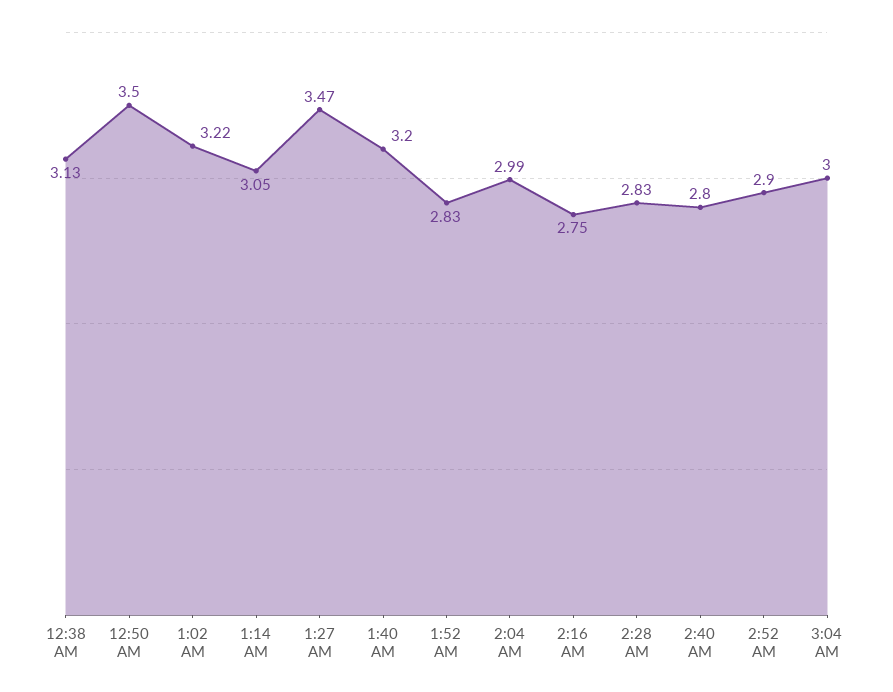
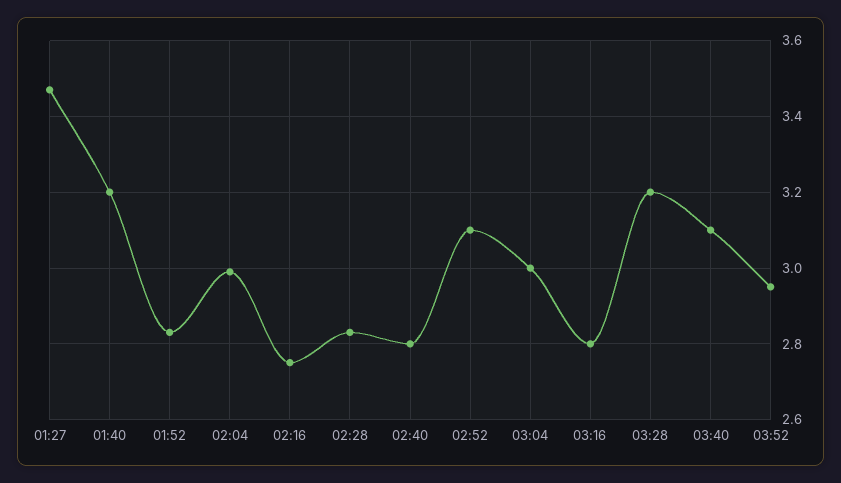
12:38 AM: 3.13 -> none
12:50 AM: 3.5 -> none
1:02 AM: 3.22 -> none
1:14 AM: 3.05 -> none
2:52 AM: 2.9 -> 3.1
03:16: none -> 2.8
03:28: none -> 3.2
03:40: none -> 3.1
03:52: none -> 2.95

